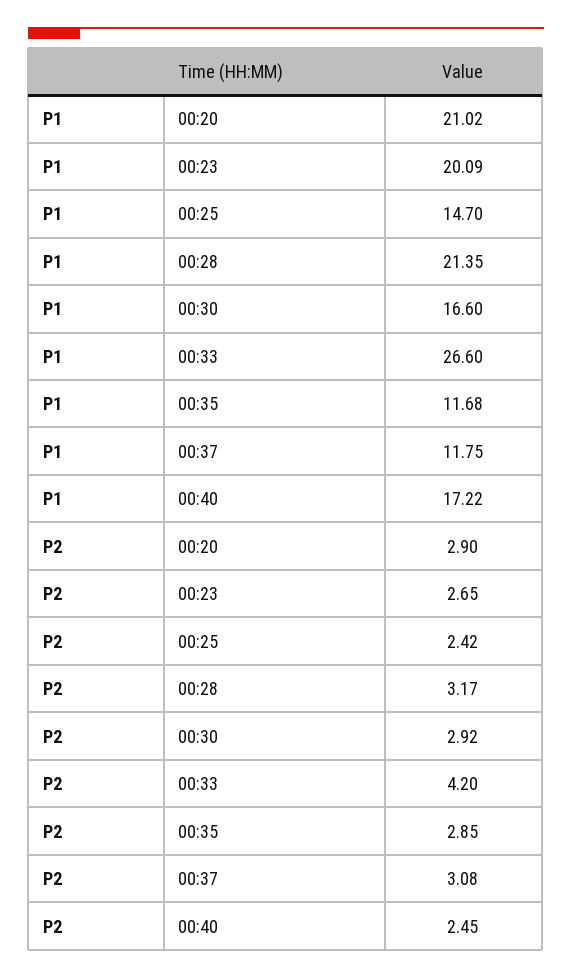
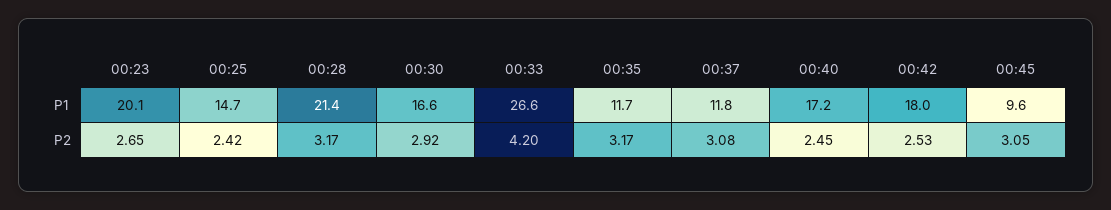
P1, 00:20: 21.02 -> none
P2, 00:20: 2.9 -> none
P2, 00:35: 2.85 -> 3.17
P1, 00:42: none -> 18
P1, 00:45: none -> 9.6
P2, 00:42: none -> 2.53
P2, 00:45: none -> 3.05

